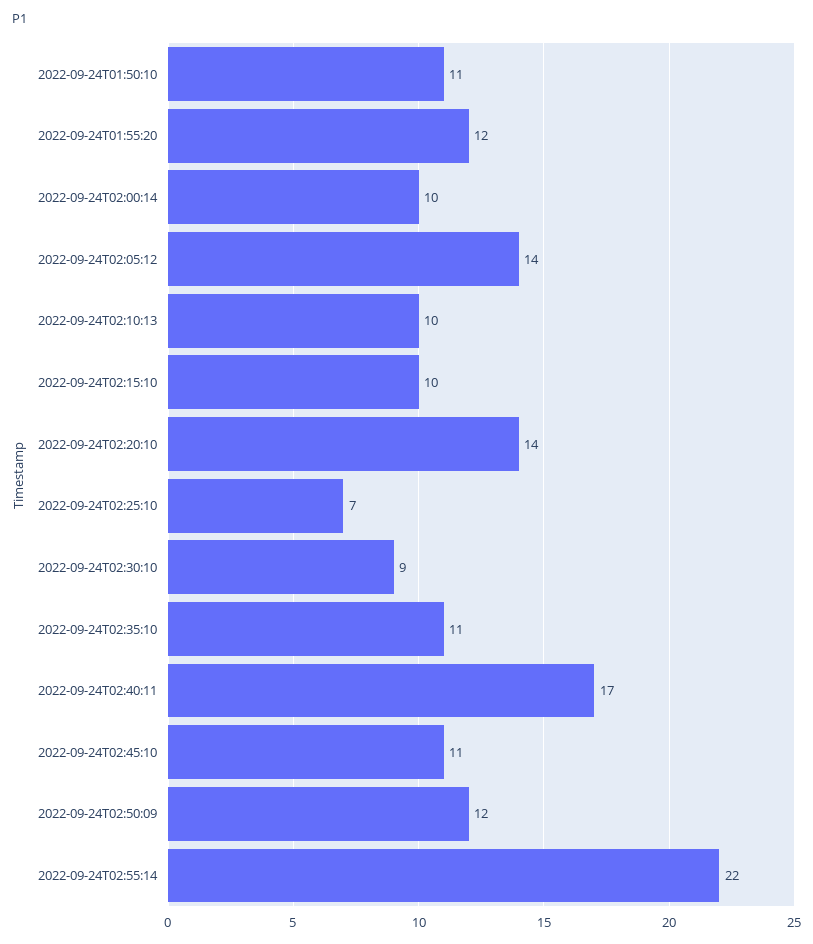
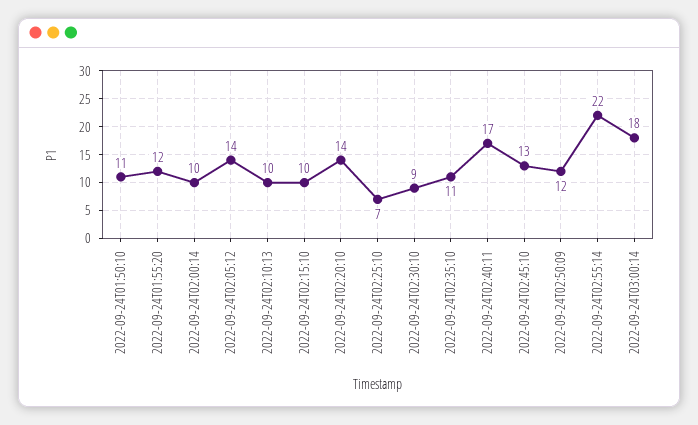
2022-09-24T02:45:10: 11 -> 13
2022-09-24T03:00:14: none -> 18

